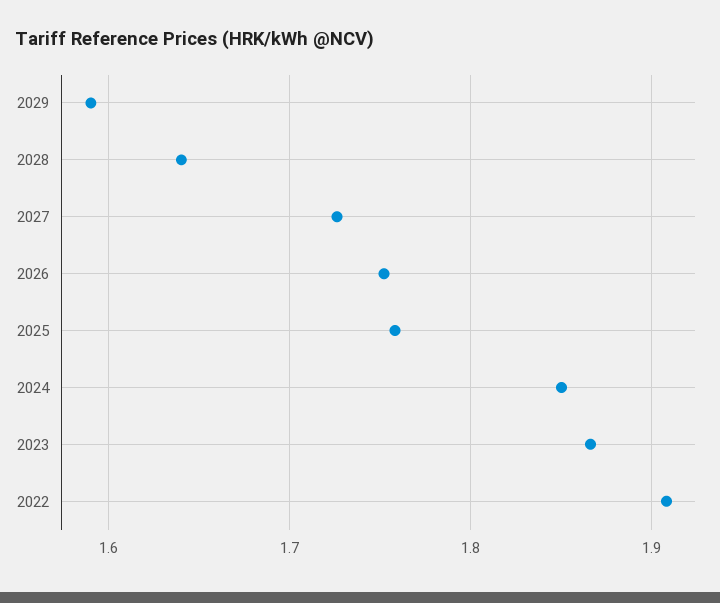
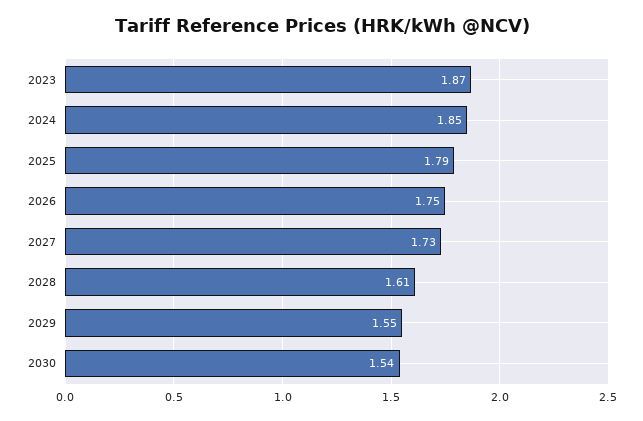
2029: 1.59 -> 1.55
2028: 1.64 -> 1.61
2025: 1.76 -> 1.79
2022: 1.91 -> none
2030: none -> 1.54

